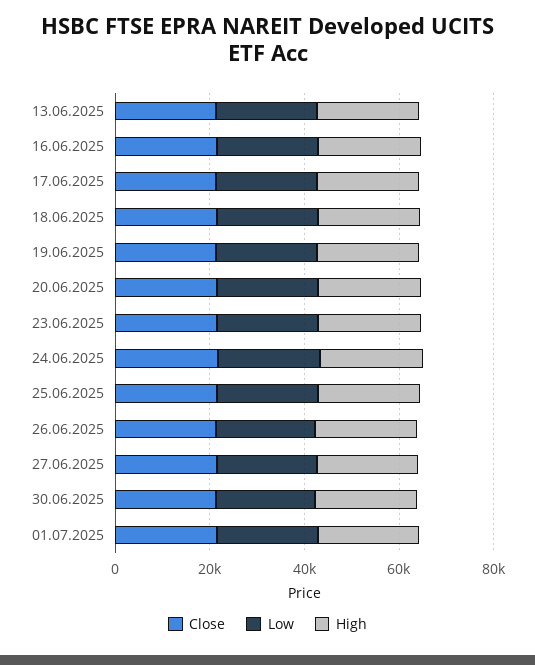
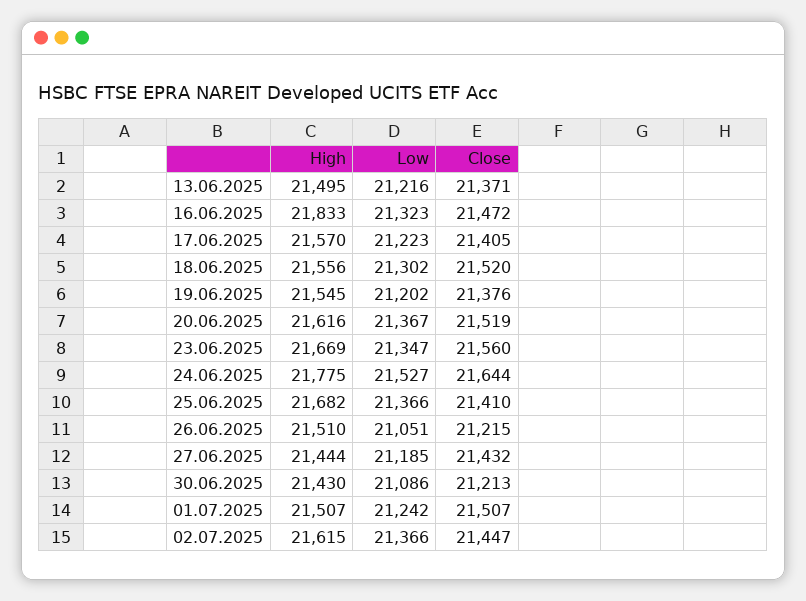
High, 02.07.2025: none -> 21615
Low, 02.07.2025: none -> 21366
Close, 02.07.2025: none -> 21447

